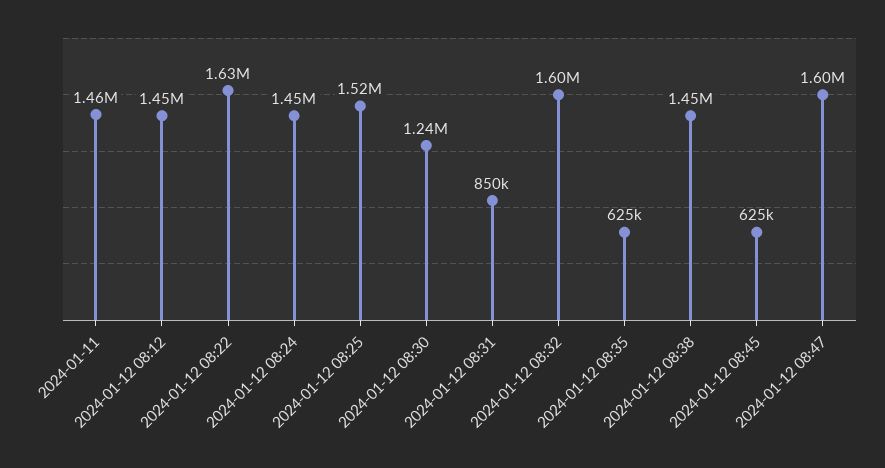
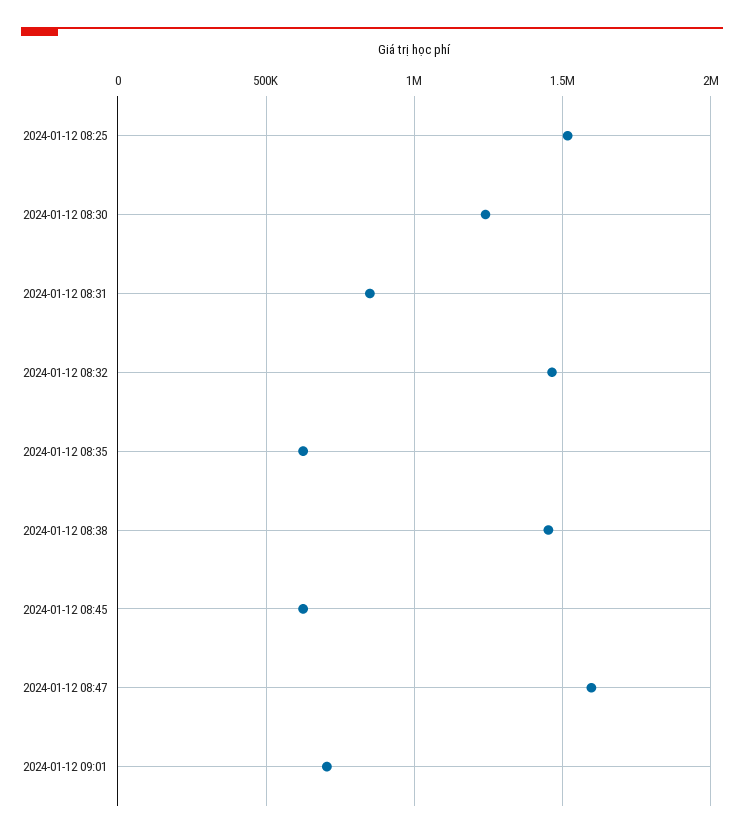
2024-01-11: 1460000 -> none
2024-01-12 08:12: 1450000 -> none
2024-01-12 08:22: 1630000 -> none
2024-01-12 08:24: 1450000 -> none
2024-01-12 08:32: 1600000 -> 1450000
2024-01-12 09:01: none -> 700000

